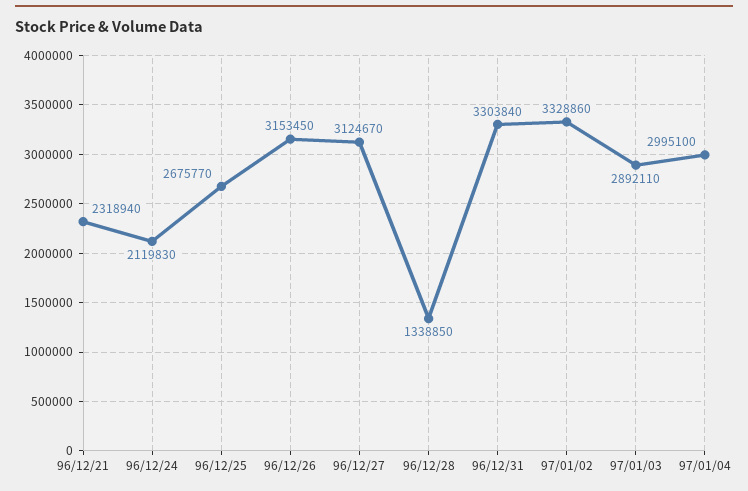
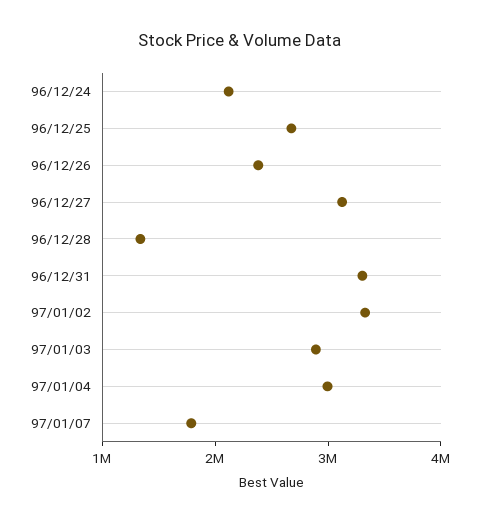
96/12/21: 2318940 -> none
96/12/26: 3153450 -> 2400000
97/01/07: none -> 1800000

